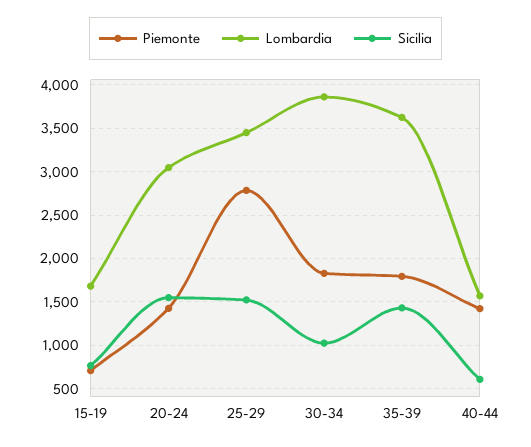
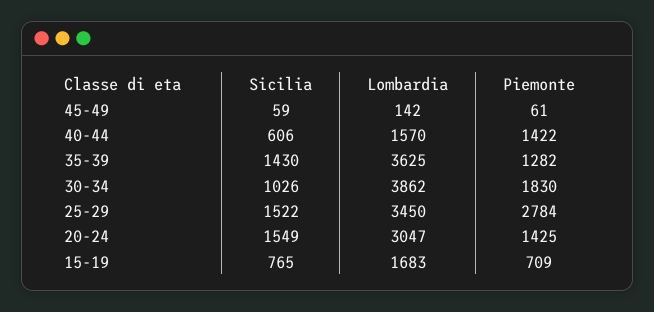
Piemonte, 35-39: 1800 -> 1282
Sicilia, 45-49: none -> 59
Lombardia, 45-49: none -> 142
Piemonte, 45-49: none -> 61

